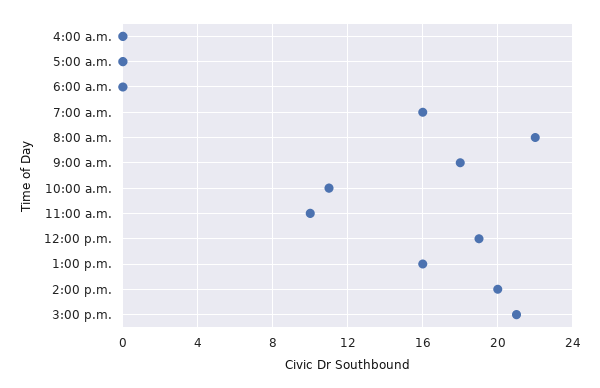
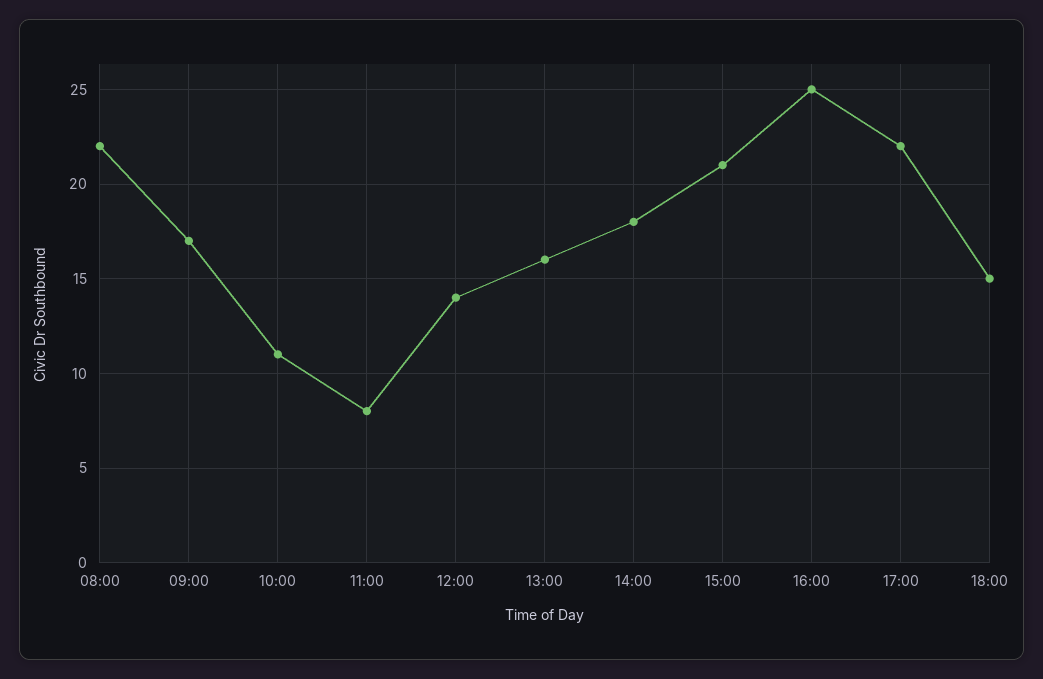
4:00 a.m.: 0 -> none
5:00 a.m.: 0 -> none
6:00 a.m.: 0 -> none
7:00 a.m.: 16 -> none
9:00 a.m.: 18 -> 17
11:00 a.m.: 10 -> 8
12:00 p.m.: 19 -> 14
2:00 p.m.: 20 -> 18
16:00: none -> 25
17:00: none -> 22
18:00: none -> 15

